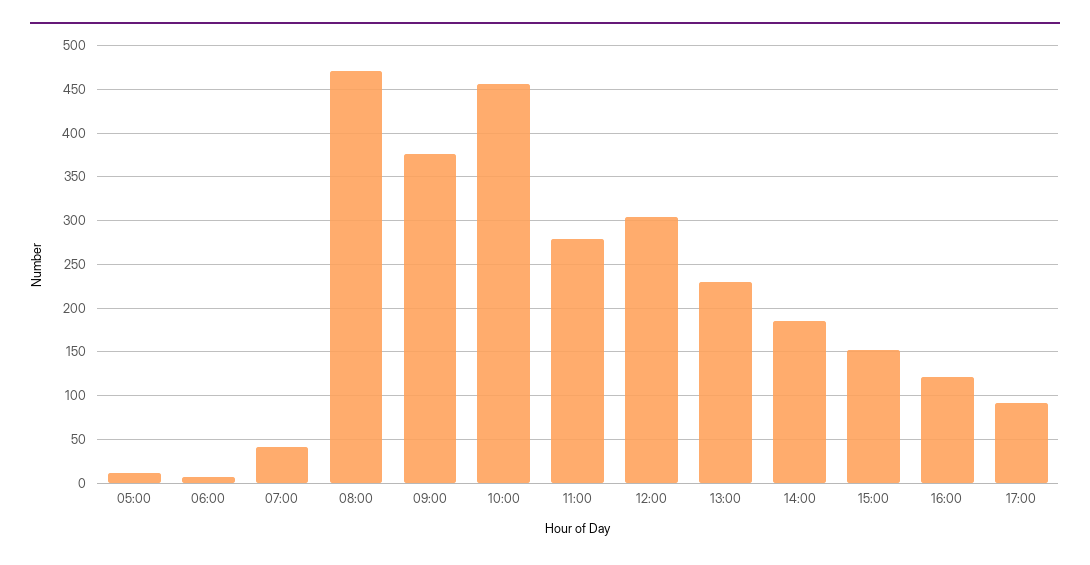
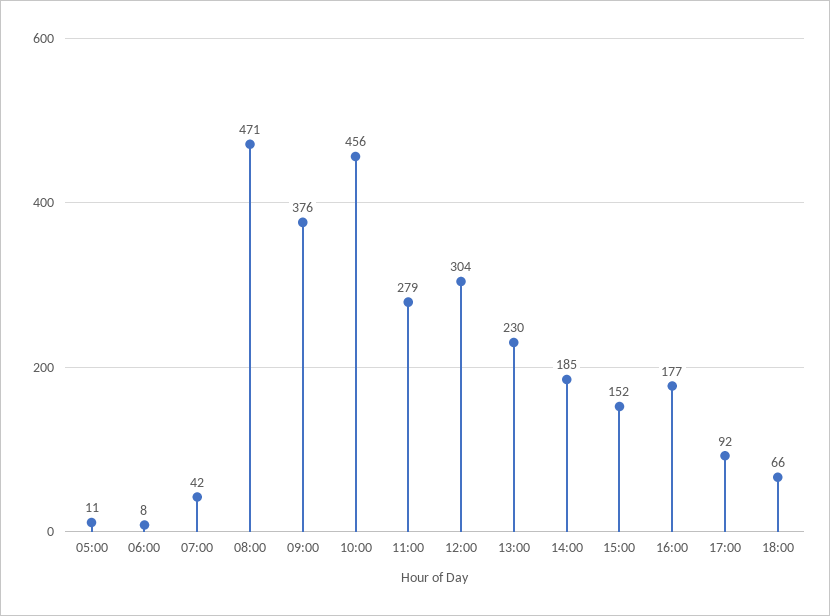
16:00: 120 -> 177
18:00: none -> 66

